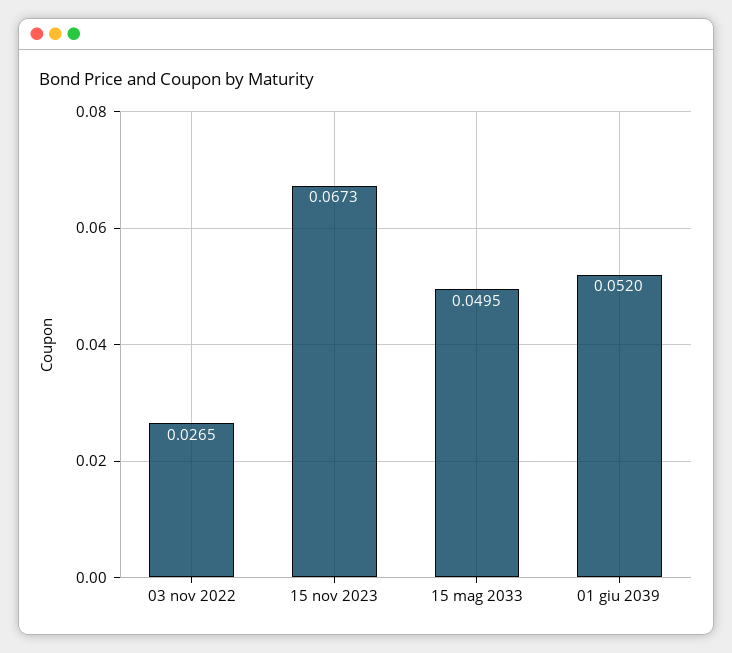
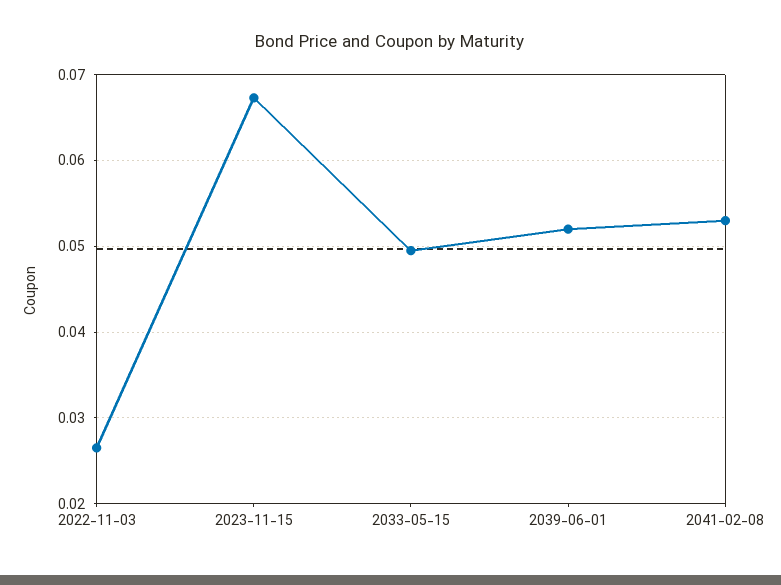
2041-02-08: none -> 0.053

